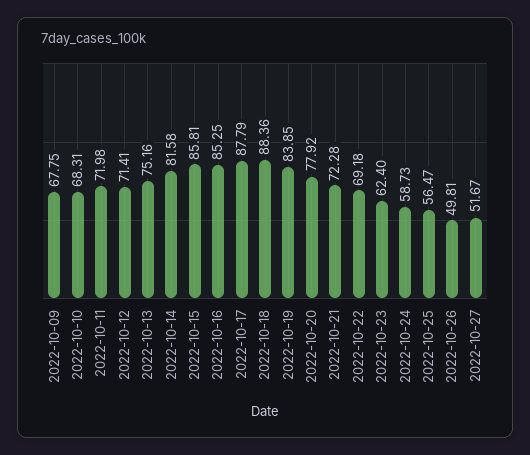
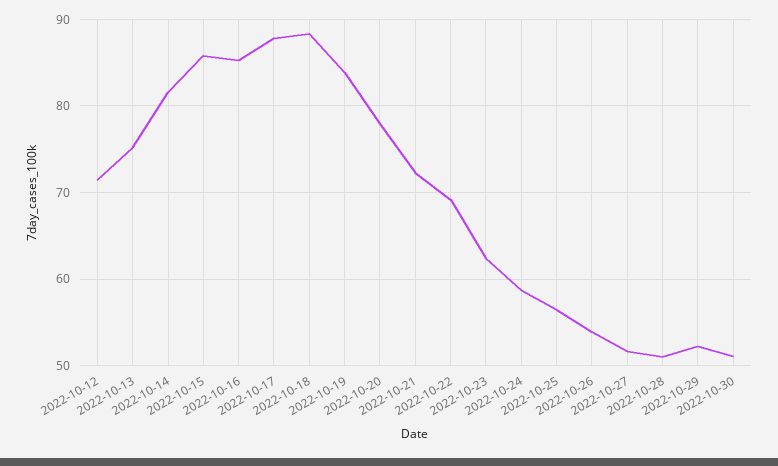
2022-10-09: 67.75 -> none
2022-10-10: 68.31 -> none
2022-10-11: 71.98 -> none
2022-10-26: 49.81 -> 54
2022-10-28: none -> 51
2022-10-29: none -> 52
2022-10-30: none -> 51

